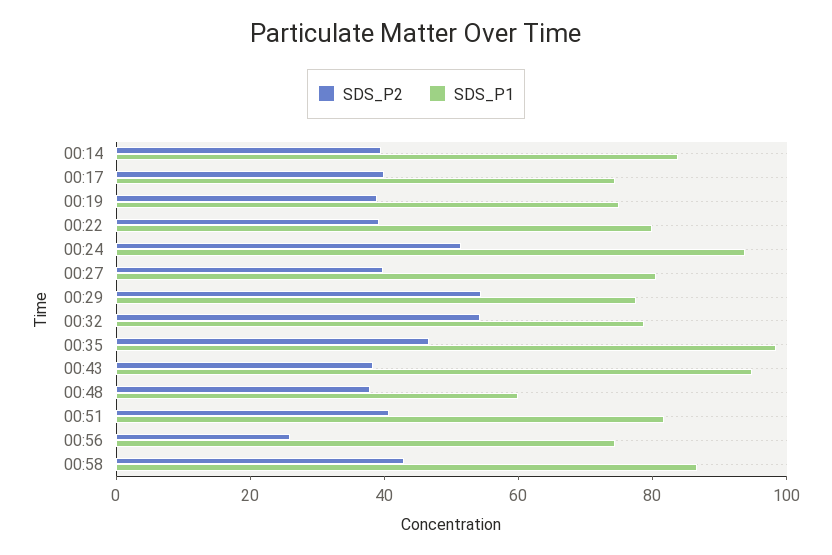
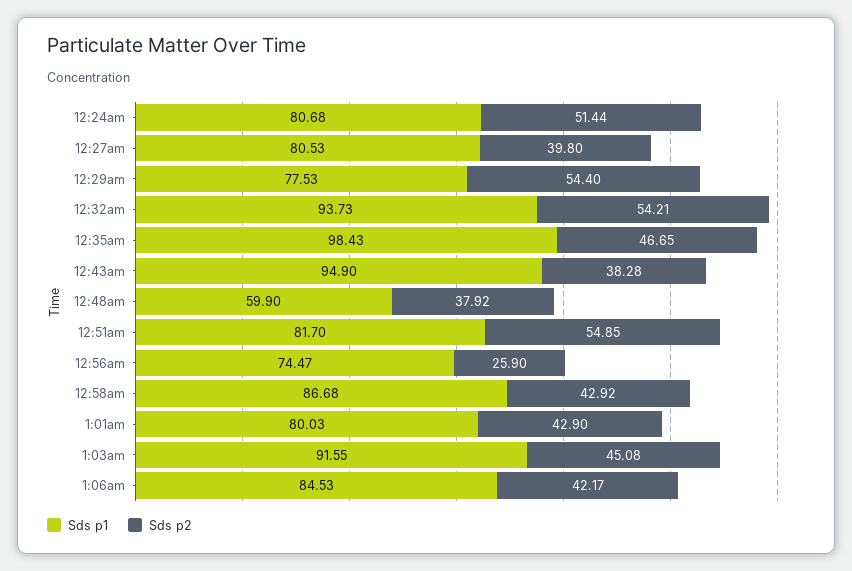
SDS_P2, 00:14: 40 -> none
SDS_P1, 00:14: 85 -> none
SDS_P2, 00:17: 40 -> none
SDS_P1, 00:17: 75 -> none
SDS_P2, 00:19: 40 -> none
SDS_P1, 00:19: 75 -> none
SDS_P2, 00:22: 40 -> none
SDS_P1, 00:22: 80 -> none
SDS_P1, 00:24: 95 -> 80.68
SDS_P1, 00:32: 80 -> 93.73
SDS_P2, 00:51: 40 -> 54.85
SDS_P1, 1:01am: none -> 80.03
SDS_P2, 1:01am: none -> 42.9
SDS_P1, 1:03am: none -> 91.55
SDS_P2, 1:03am: none -> 45.08
SDS_P1, 1:06am: none -> 84.53
SDS_P2, 1:06am: none -> 42.17

